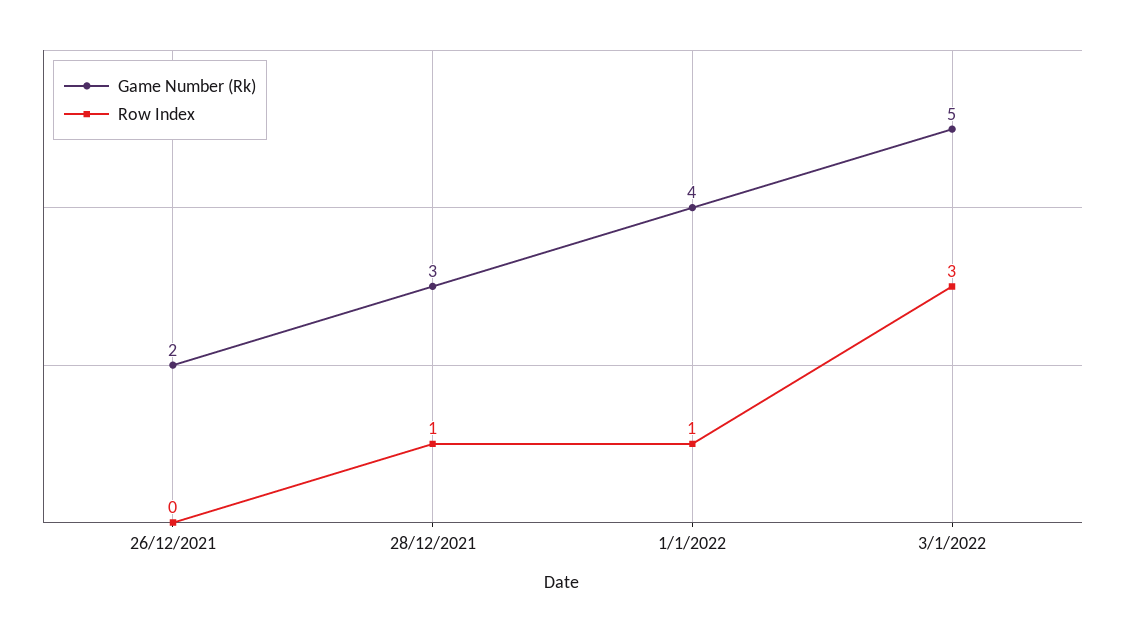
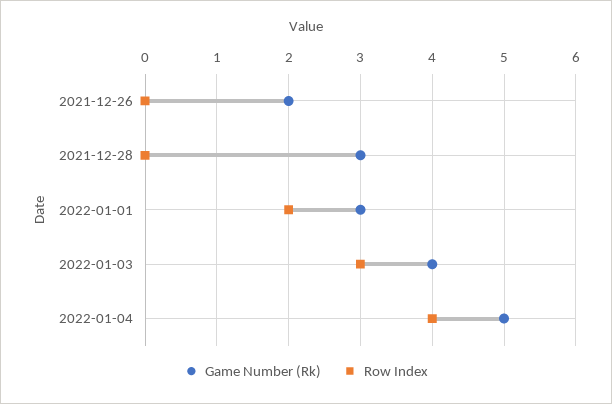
Row Index, 28/12/2021: 1 -> 0
Game Number (Rk), 1/1/2022: 4 -> 3
Row Index, 1/1/2022: 1 -> 2
Game Number (Rk), 3/1/2022: 5 -> 4
Game Number (Rk), 2022-01-04: none -> 5
Row Index, 2022-01-04: none -> 4

